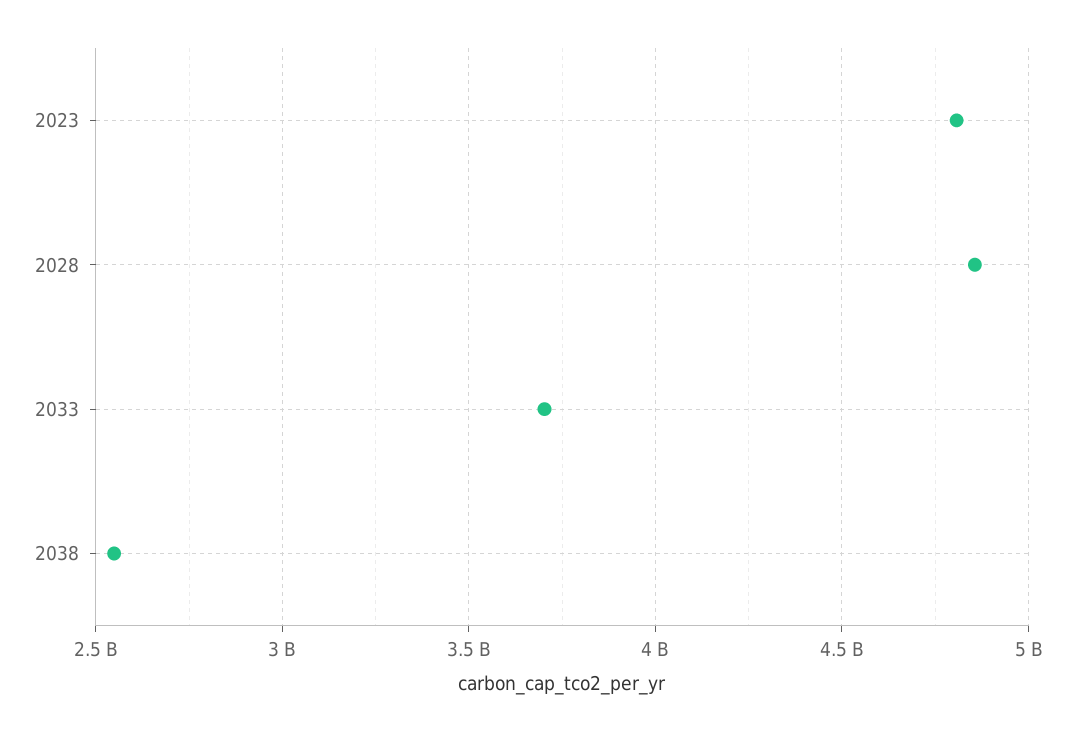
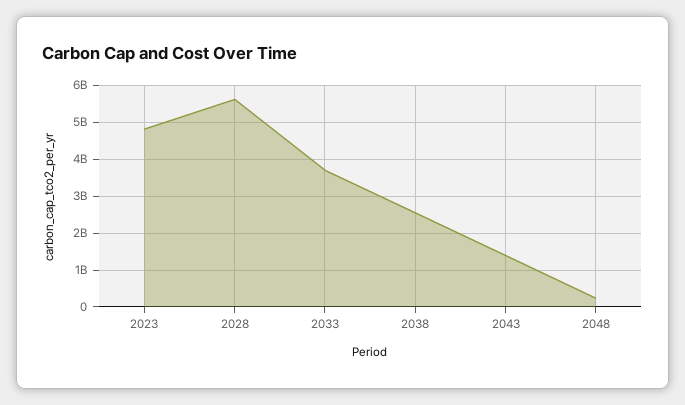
2028: 4850000000 -> 5600000000
2043: none -> 1400000000
2048: none -> 200000000

